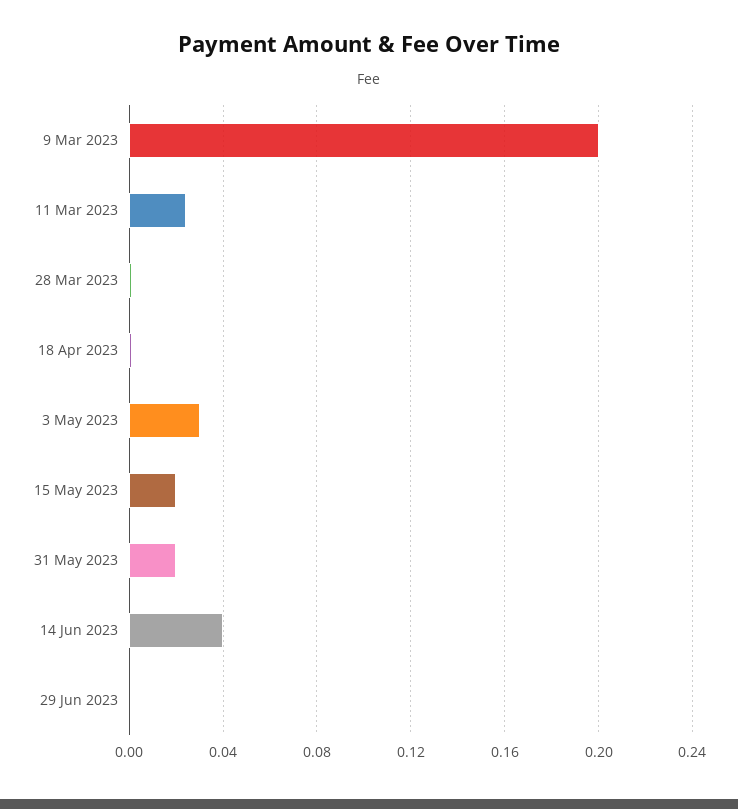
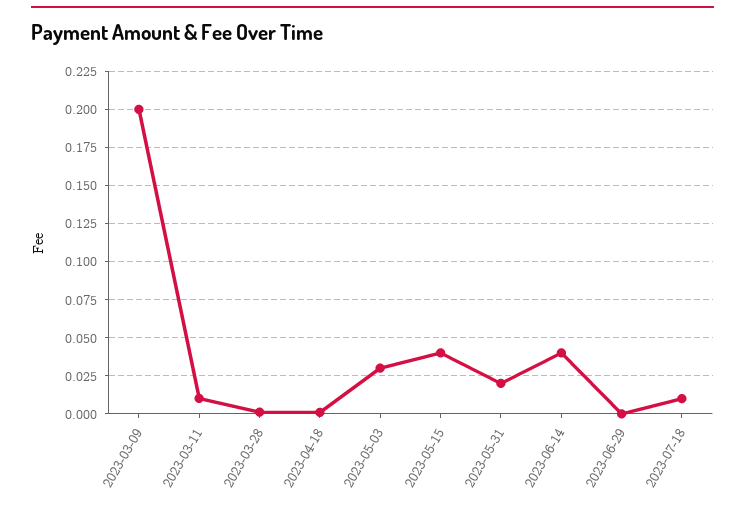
11 Mar 2023: 0.025 -> 0.01
15 May 2023: 0.02 -> 0.04
2023-07-18: none -> 0.01

